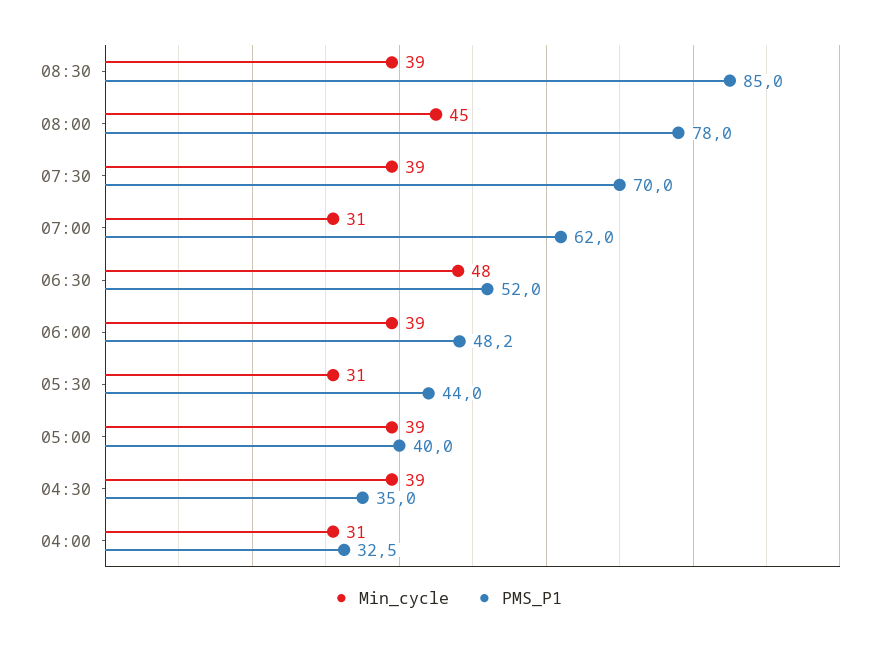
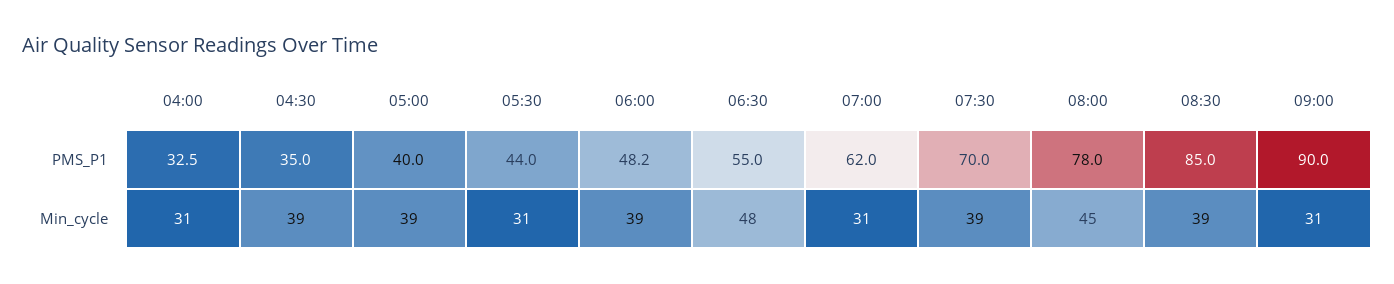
PMS_P1, 06:30: 52 -> 55
PMS_P1, 09:00: none -> 90
Min_cycle, 09:00: none -> 31

